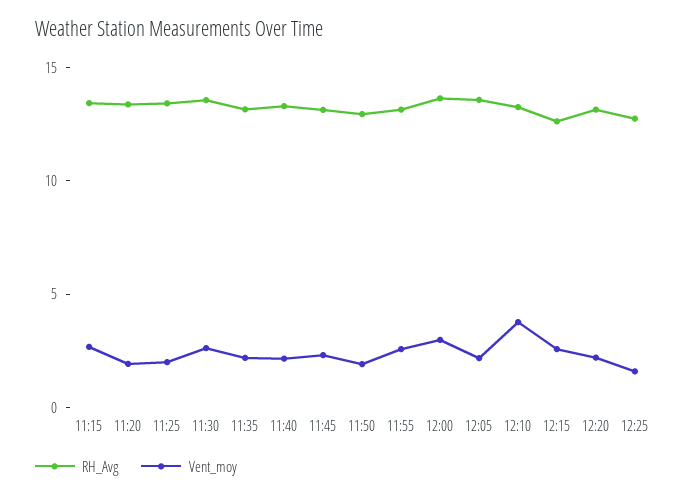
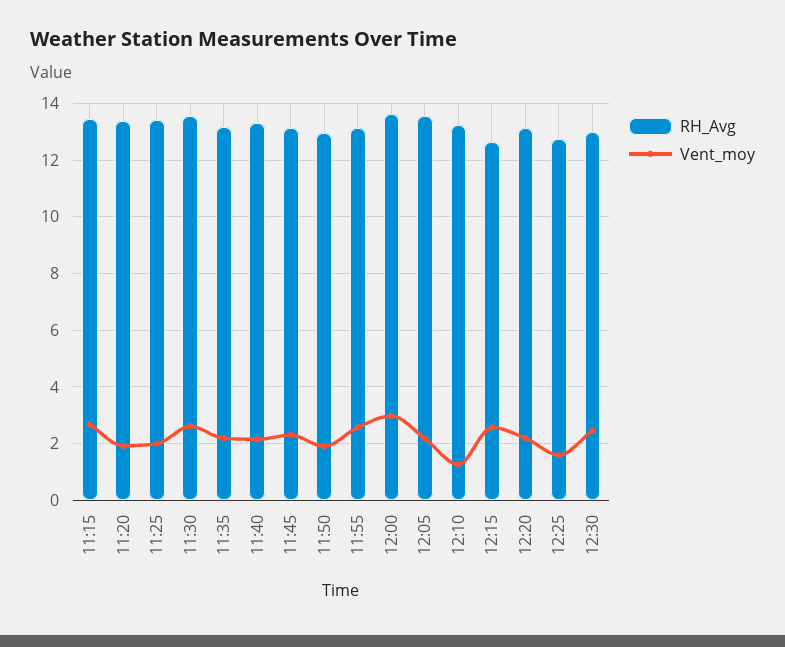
Vent_moy, 12:10: 4 -> 1.25
RH_Avg, 12:30: none -> 13
Vent_moy, 12:30: none -> 2.5

